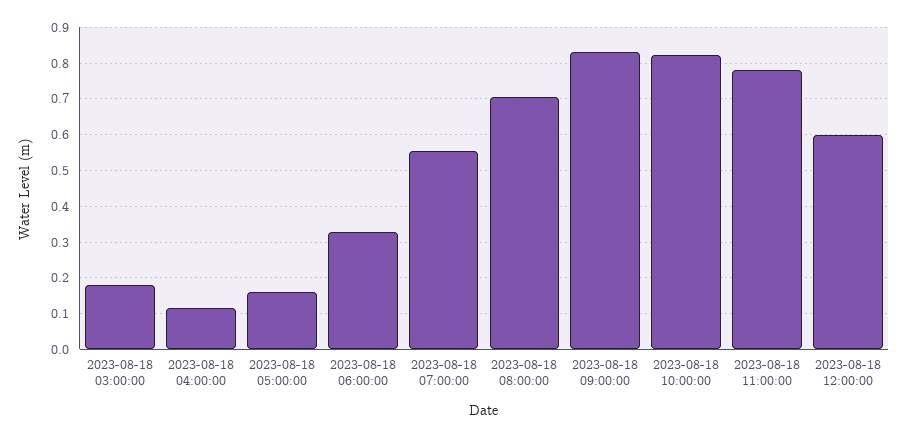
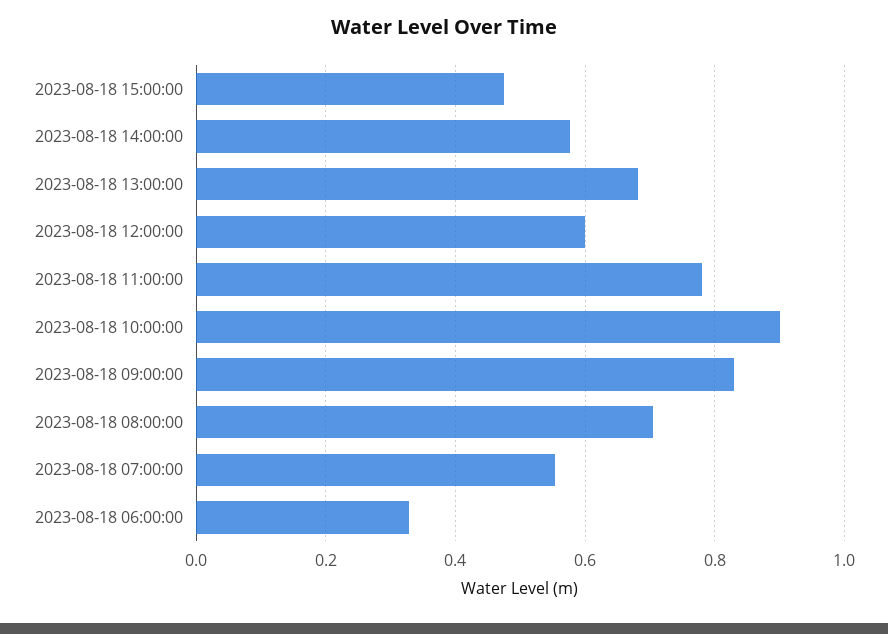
2023-08-18 03:00:00: 0.18 -> none
2023-08-18 04:00:00: 0.12 -> none
2023-08-18 05:00:00: 0.16 -> none
2023-08-18 10:00:00: 0.82 -> 0.9
2023-08-18 15:00:00: none -> 0.48
2023-08-18 14:00:00: none -> 0.58
2023-08-18 13:00:00: none -> 0.68

